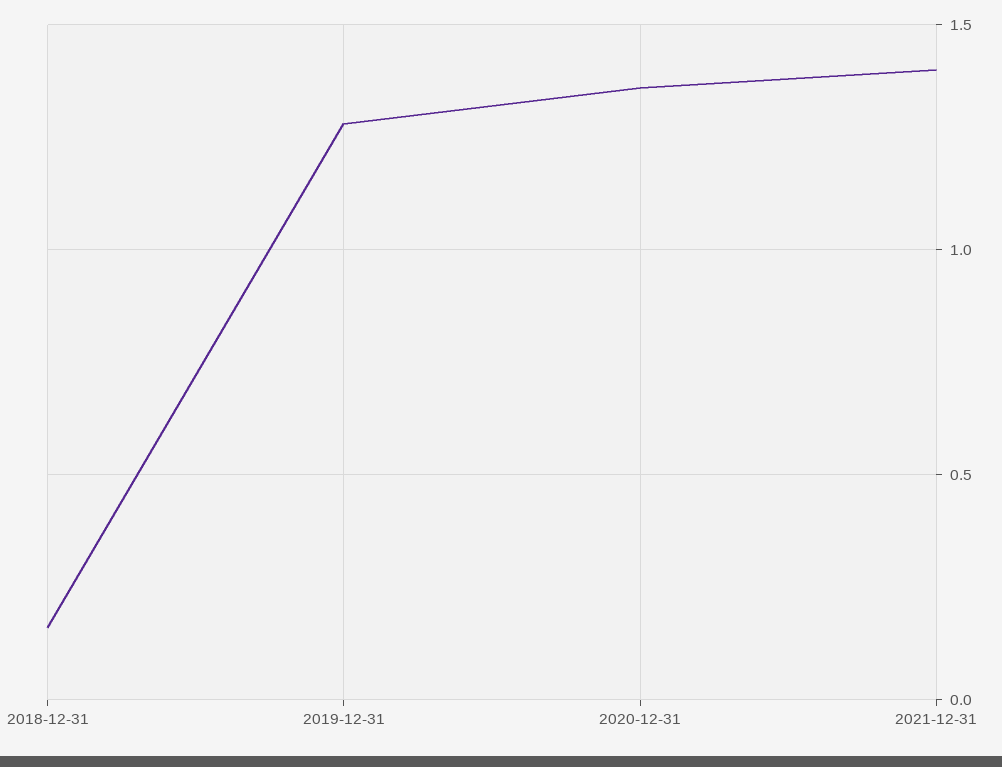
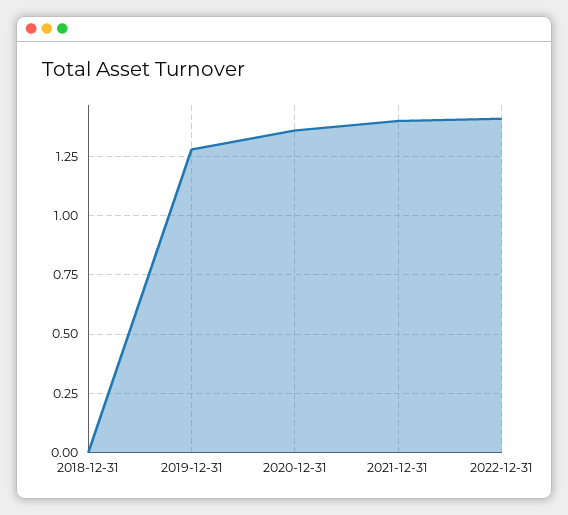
2018-12-31: 0.15 -> 0
2022-12-31: none -> 1.4

